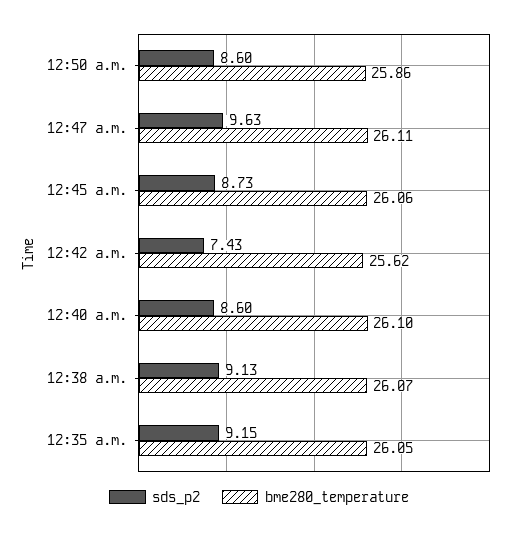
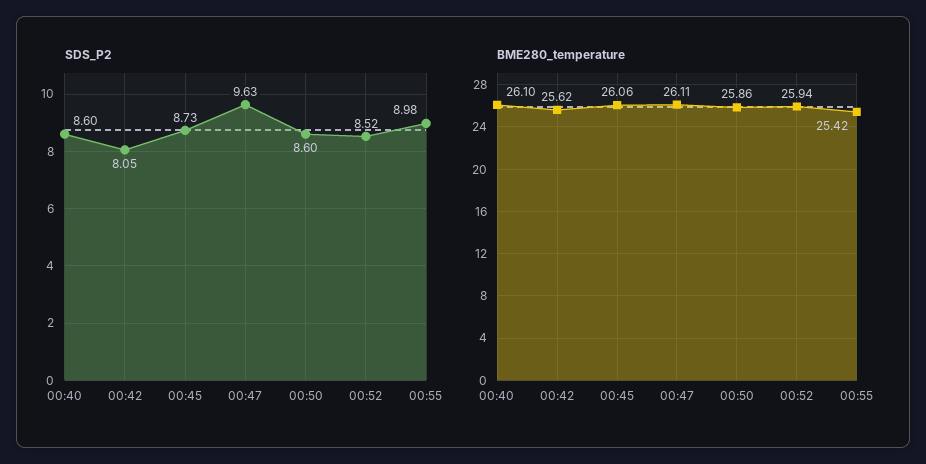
sds_p2, 12:42 a.m.: 7.43 -> 8.05
sds_p2, 12:38 a.m.: 9.13 -> none
bme280_temperature, 12:38 a.m.: 26.07 -> none
sds_p2, 12:35 a.m.: 9.15 -> none
bme280_temperature, 12:35 a.m.: 26.05 -> none
sds_p2, 00:52: none -> 8.52
sds_p2, 00:55: none -> 8.98
bme280_temperature, 00:52: none -> 25.94
bme280_temperature, 00:55: none -> 25.42

